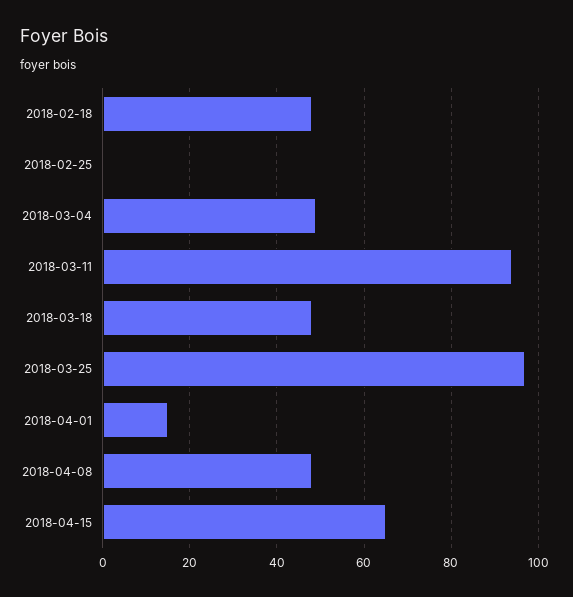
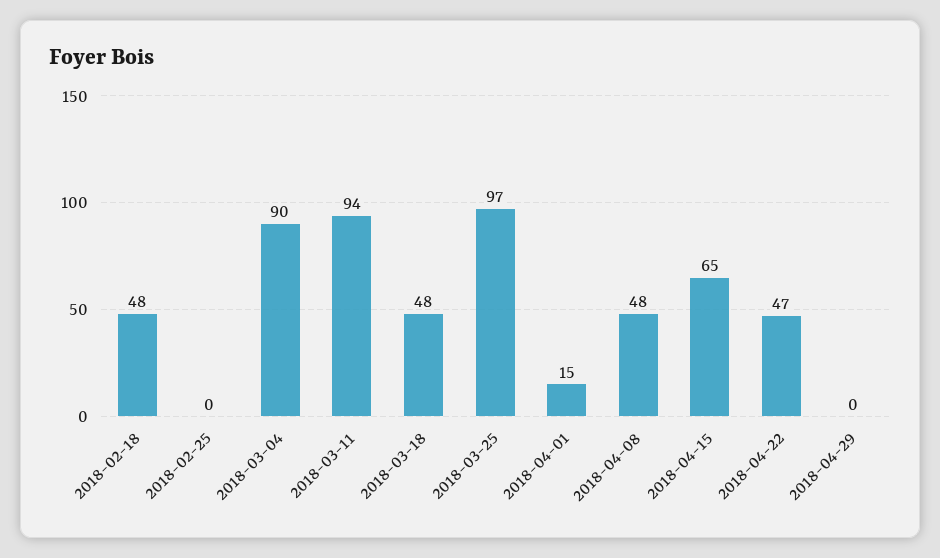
2018-03-04: 50 -> 90
2018-04-22: none -> 47
2018-04-29: none -> 0

